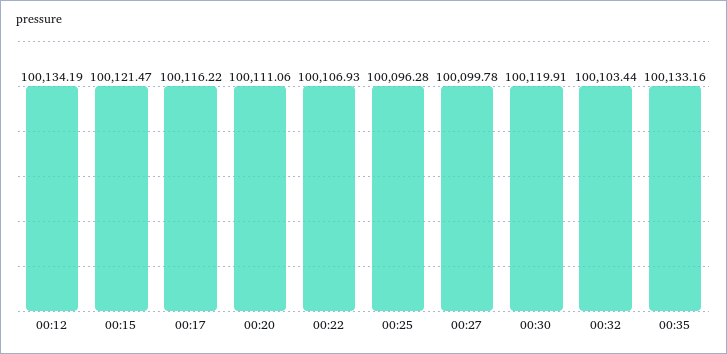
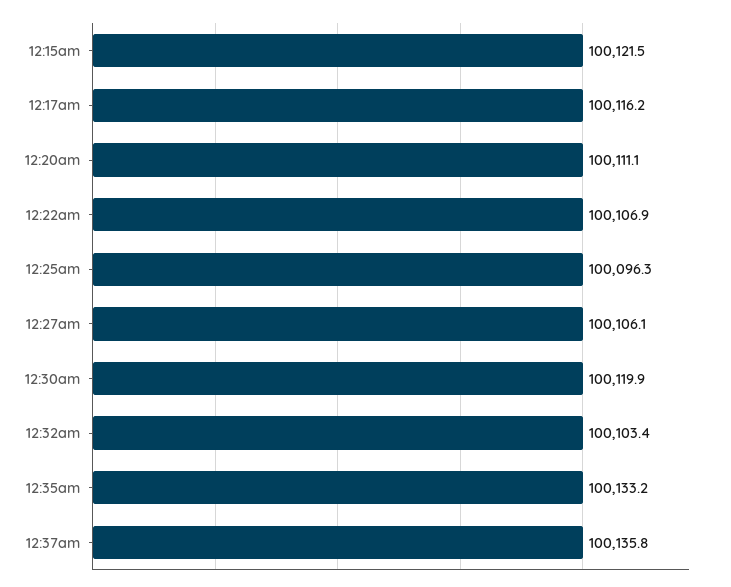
00:12: 100134.19 -> none
00:27: 100099.78 -> 100106.1
12:37am: none -> 100135.8

